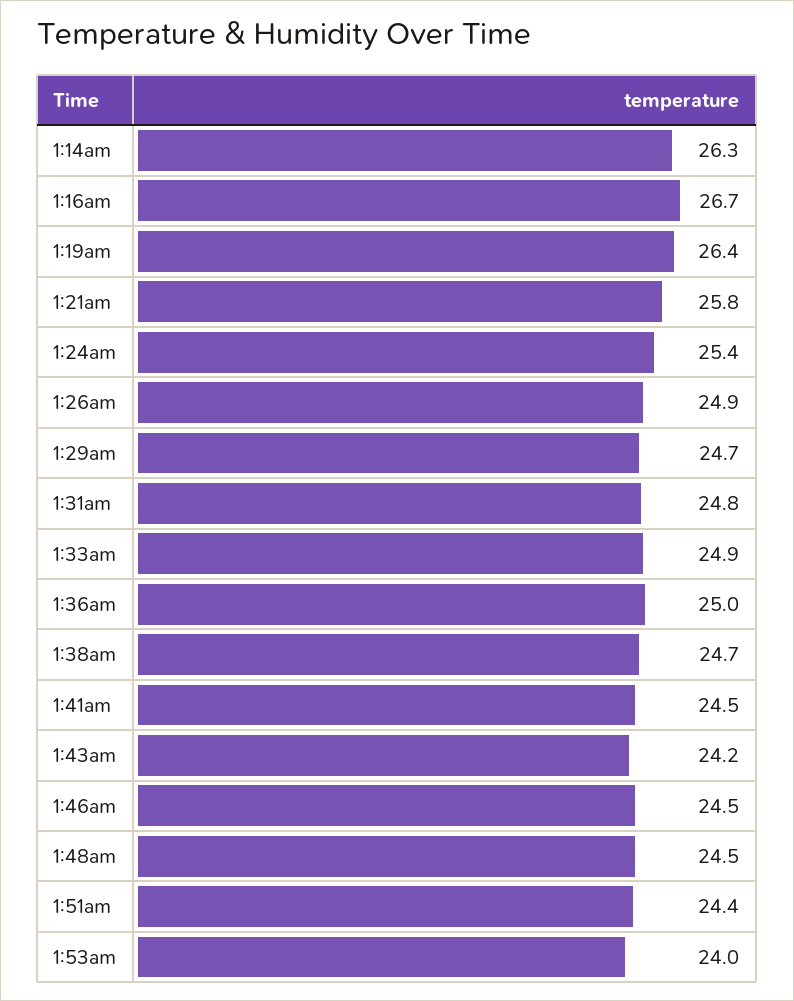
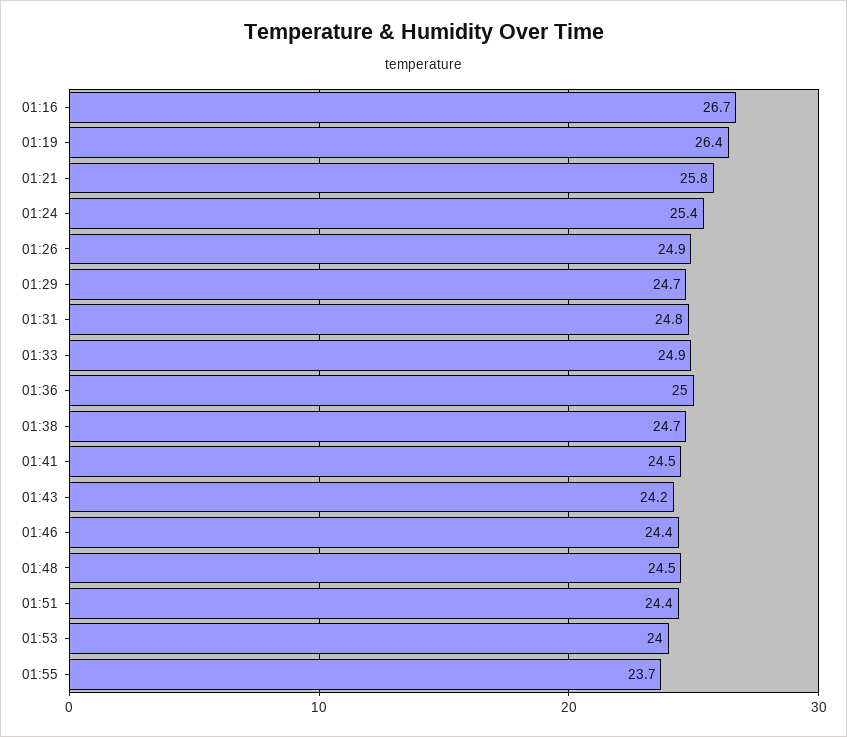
1:14am: 26.3 -> none
1:46am: 24.5 -> 24.4
01:55: none -> 23.7

